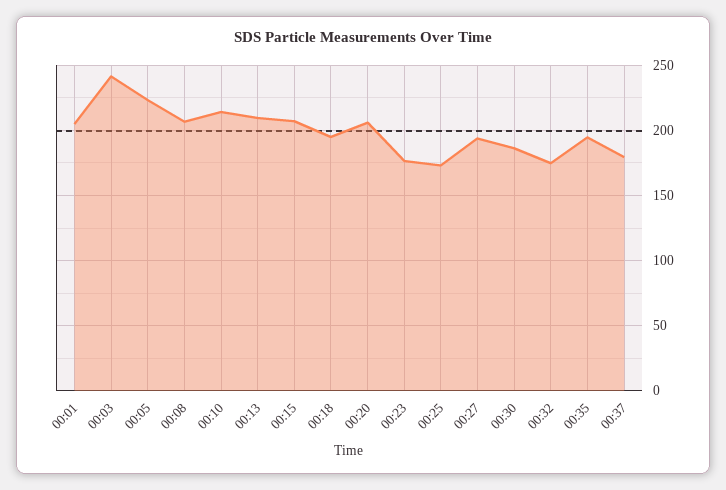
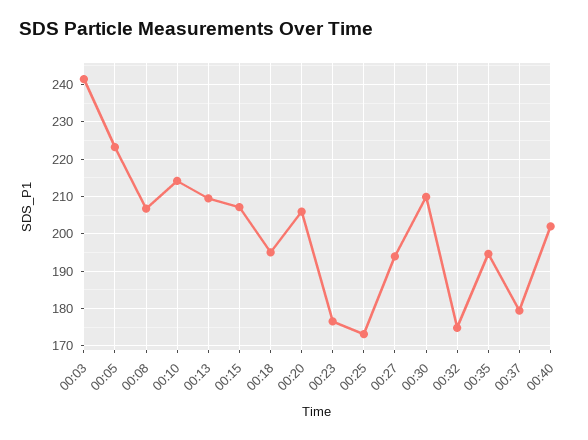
00:01: 205 -> none
00:30: 185 -> 210
00:40: none -> 202

